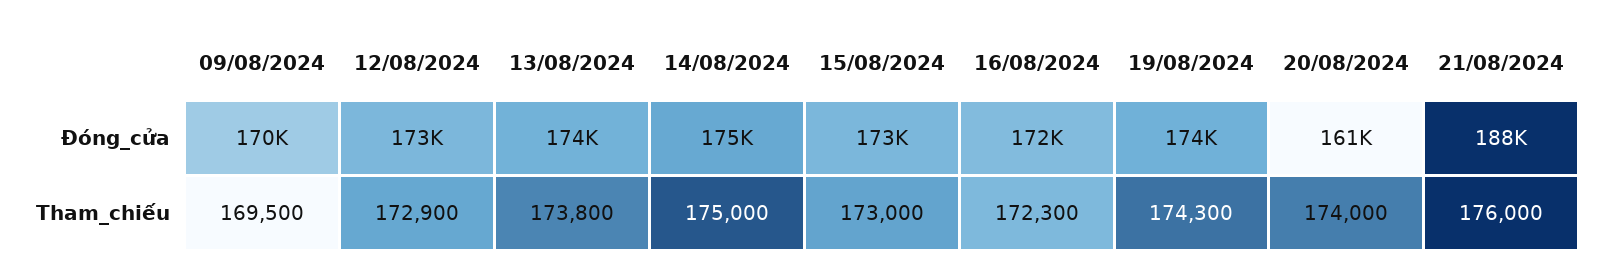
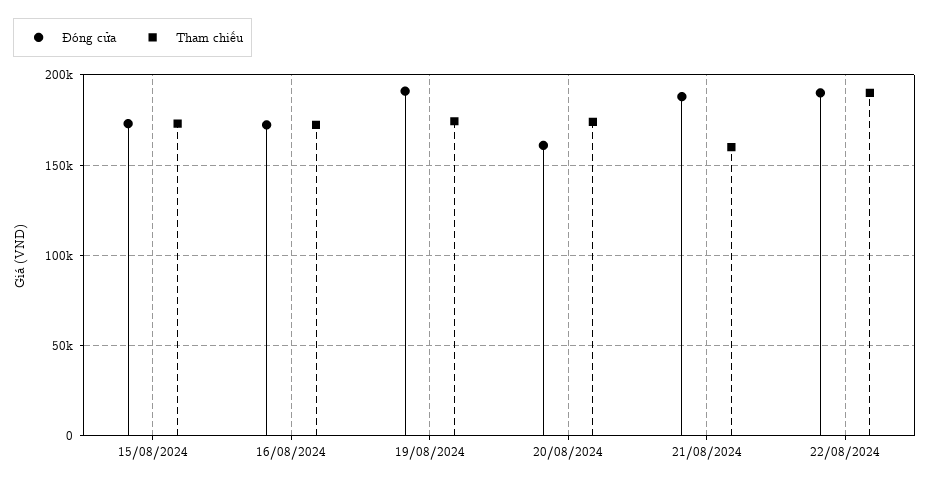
Đóng_cửa, 09/08/2024: 170000 -> none
Đóng_cửa, 12/08/2024: 173000 -> none
Đóng_cửa, 13/08/2024: 174000 -> none
Đóng_cửa, 14/08/2024: 175000 -> none
Đóng_cửa, 19/08/2024: 174000 -> 190000
Tham_chiếu, 09/08/2024: 169500 -> none
Tham_chiếu, 12/08/2024: 172900 -> none
Tham_chiếu, 13/08/2024: 173800 -> none
Tham_chiếu, 14/08/2024: 175000 -> none
Tham_chiếu, 21/08/2024: 176000 -> 160000
Đóng_cửa, 22/08/2024: none -> 190000
Tham_chiếu, 22/08/2024: none -> 190000

